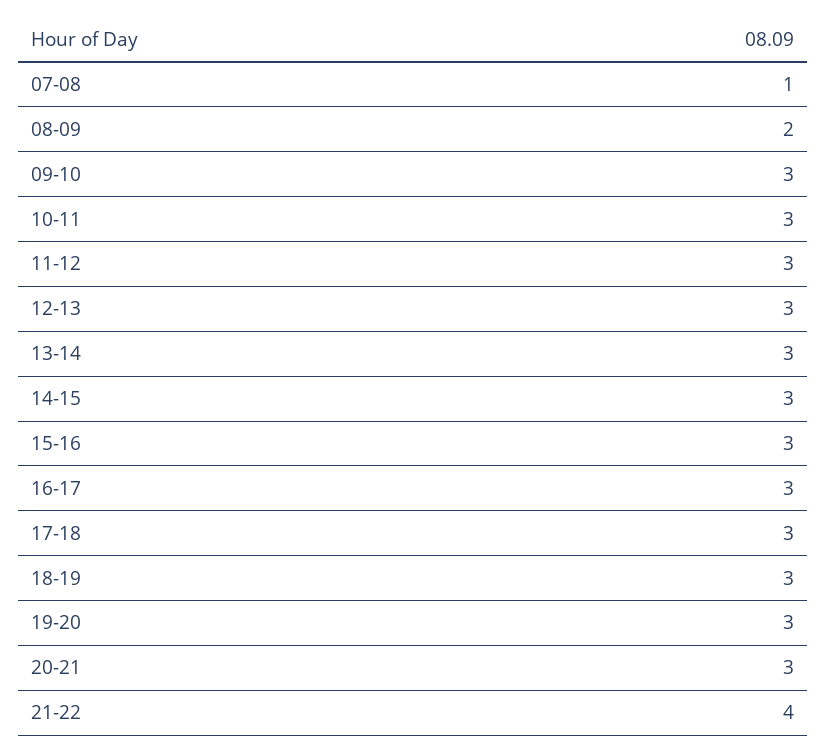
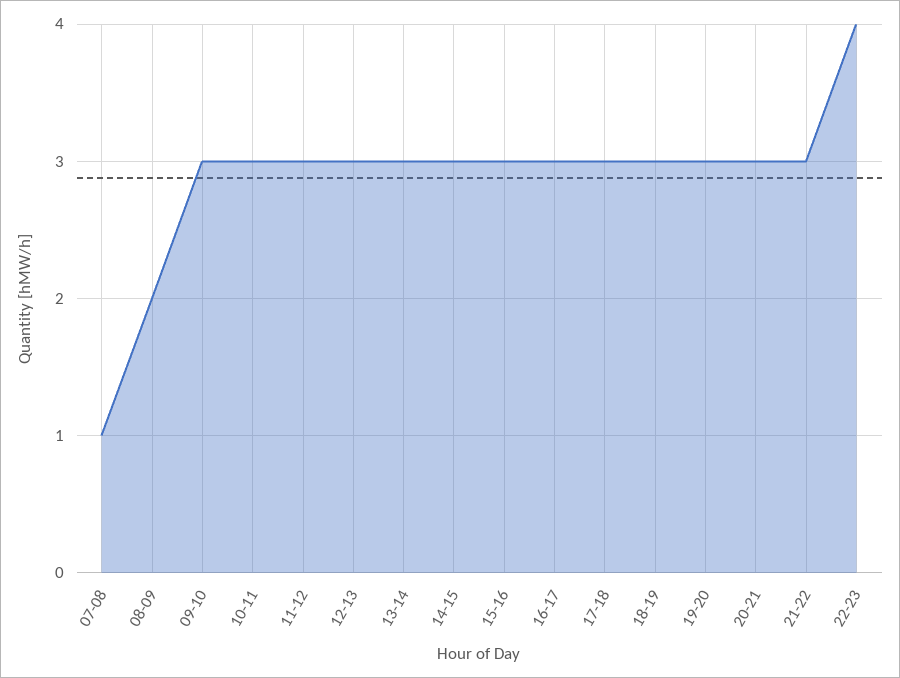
21-22: 4 -> 3
22-23: none -> 4

